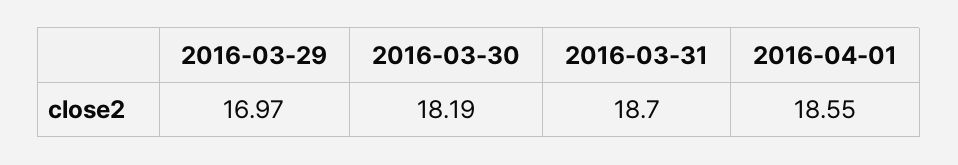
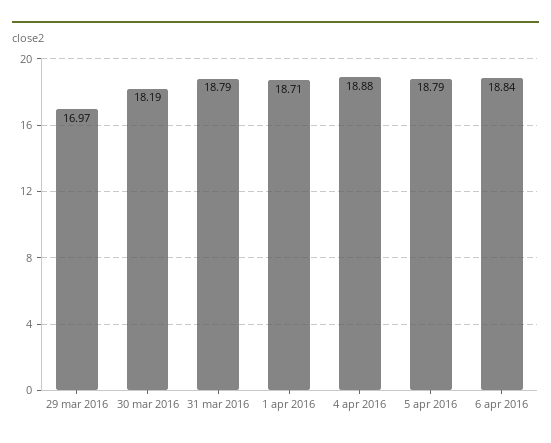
2016-03-31: 18.7 -> 18.79
2016-04-01: 18.55 -> 18.71
4 apr 2016: none -> 18.88
5 apr 2016: none -> 18.79
6 apr 2016: none -> 18.84

